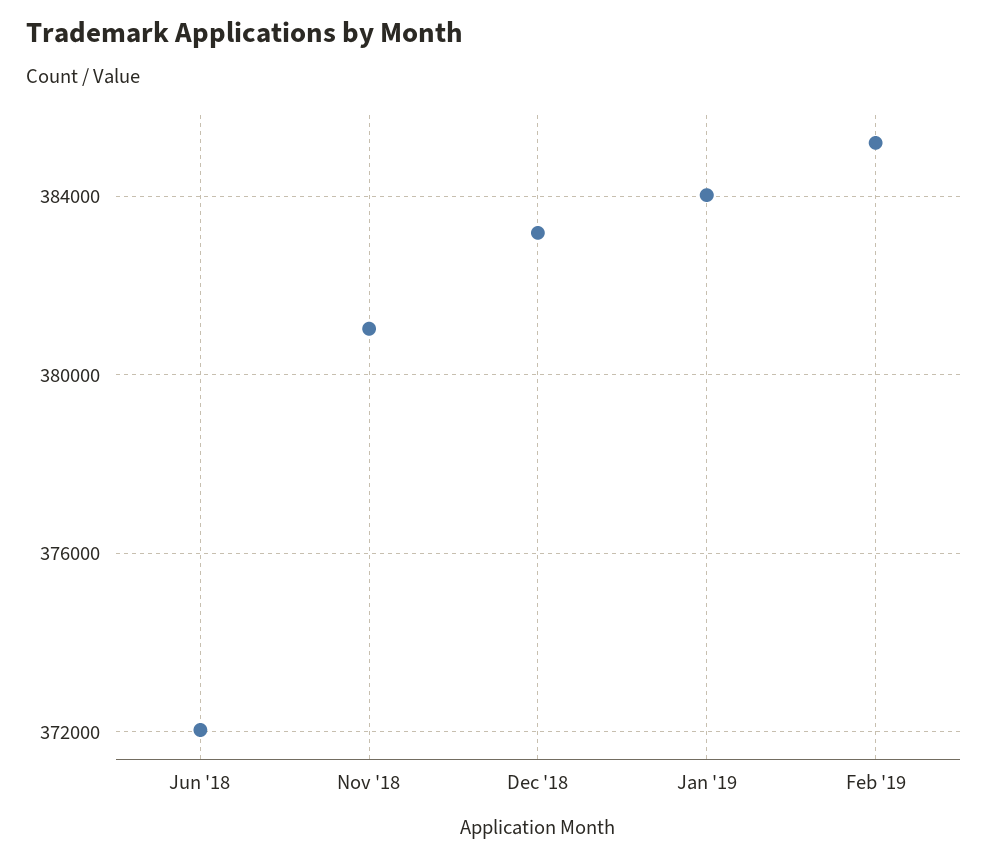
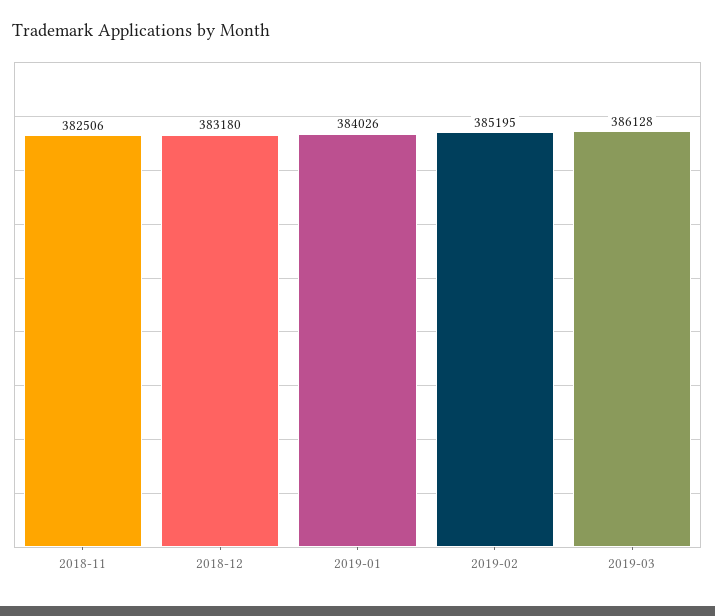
Jun '18: 372000 -> none
Nov '18: 381000 -> 382506
2019-03: none -> 386128

